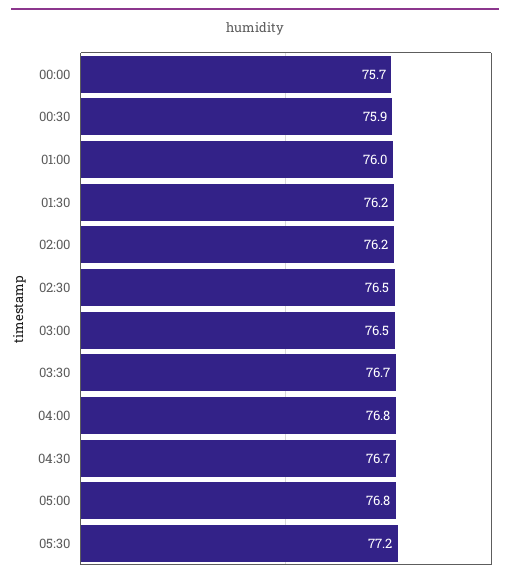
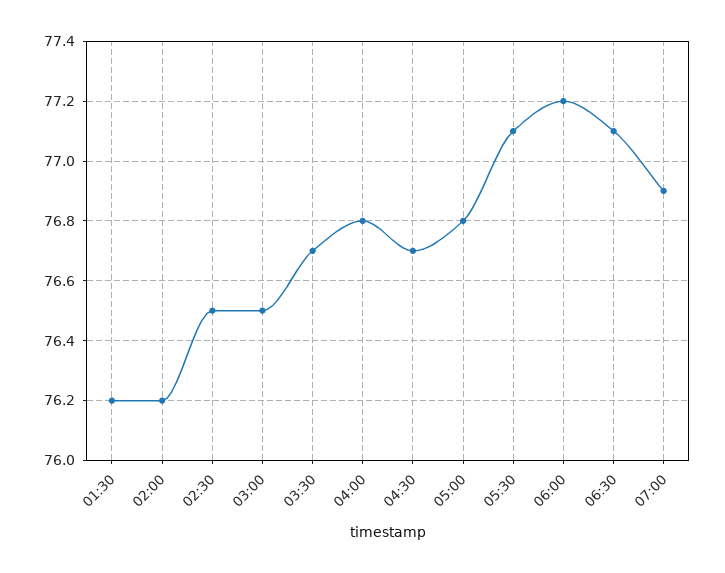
00:00: 75.7 -> none
00:30: 75.9 -> none
01:00: 76 -> none
05:30: 77.2 -> 77.1
06:00: none -> 77.2
06:30: none -> 77.1
07:00: none -> 76.9

